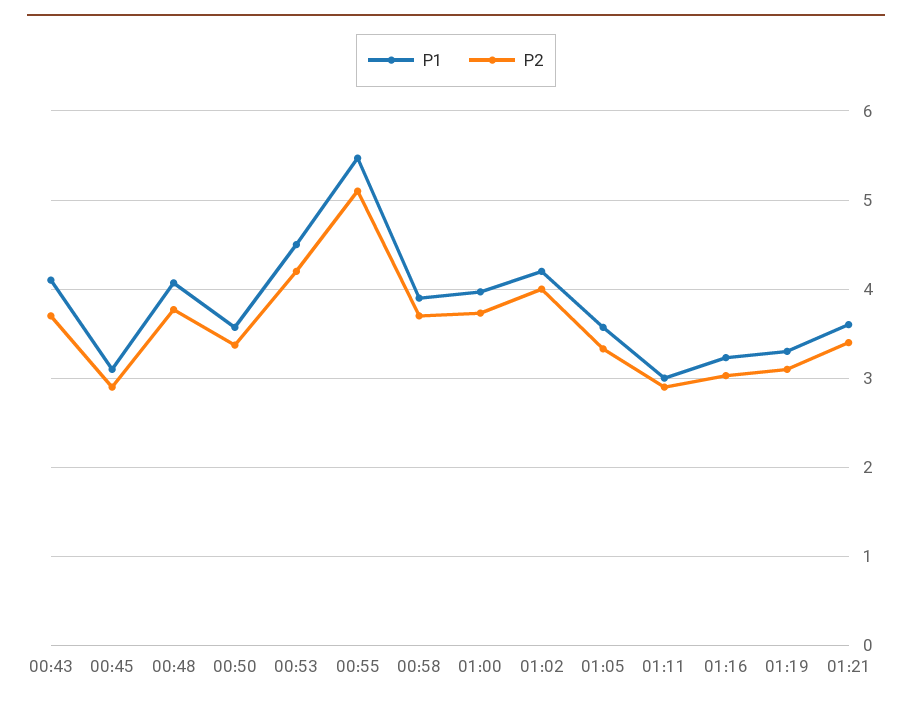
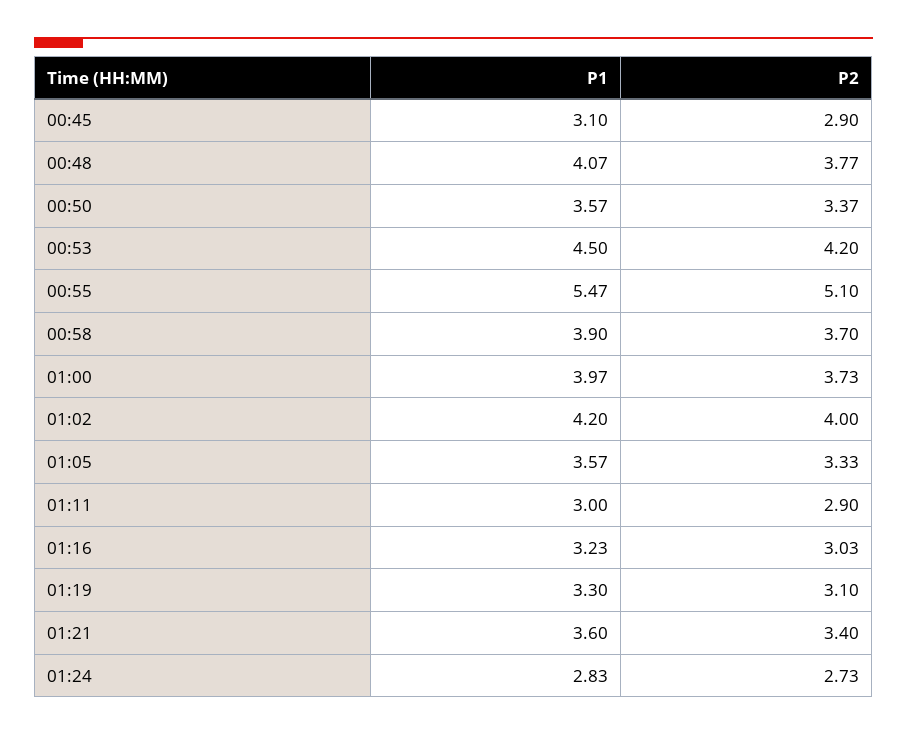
P1, 00:43: 4.1 -> none
P2, 00:43: 3.7 -> none
P1, 01:24: none -> 2.83
P2, 01:24: none -> 2.73

